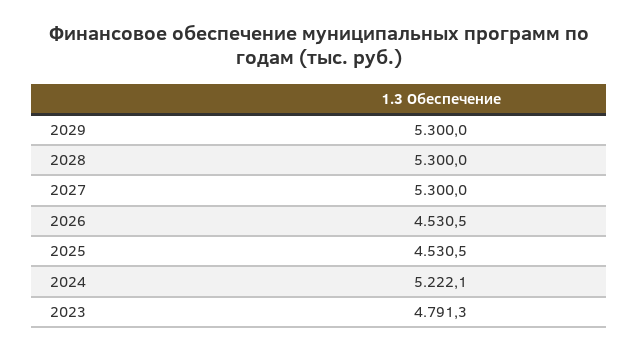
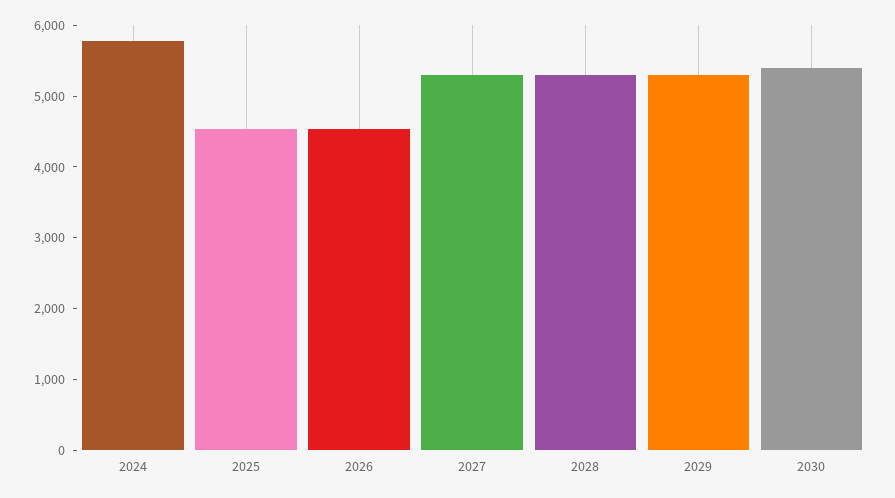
2024: 5222.1 -> 5800
2023: 4791.3 -> none
2030: none -> 5400

